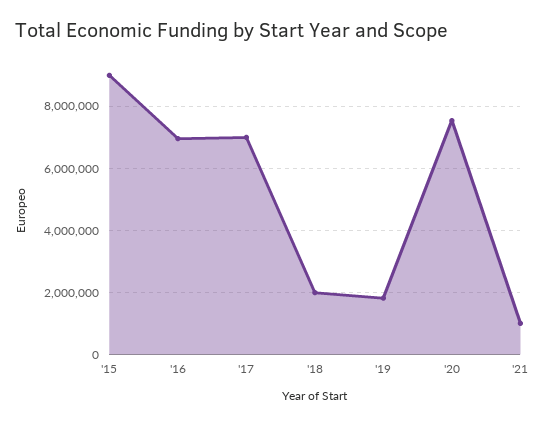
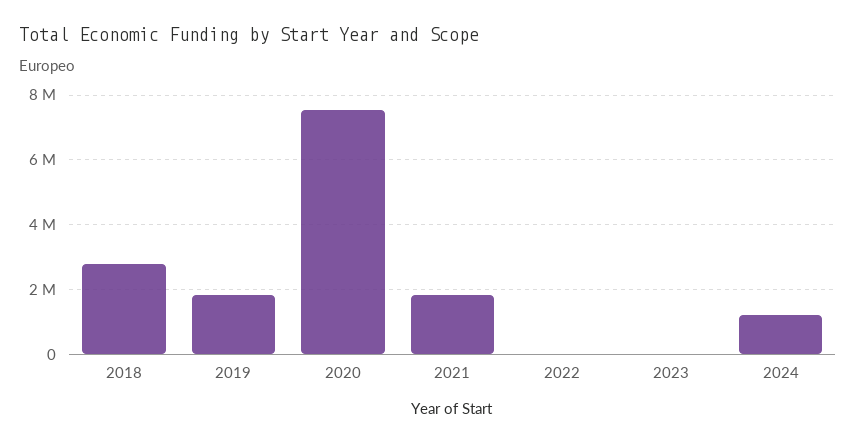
'15: 9000000 -> none
'16: 7000000 -> none
'17: 7000000 -> none
'18: 2000000 -> 2800000
'21: 1000000 -> 1800000
2022: none -> 0
2023: none -> 0
2024: none -> 1200000

